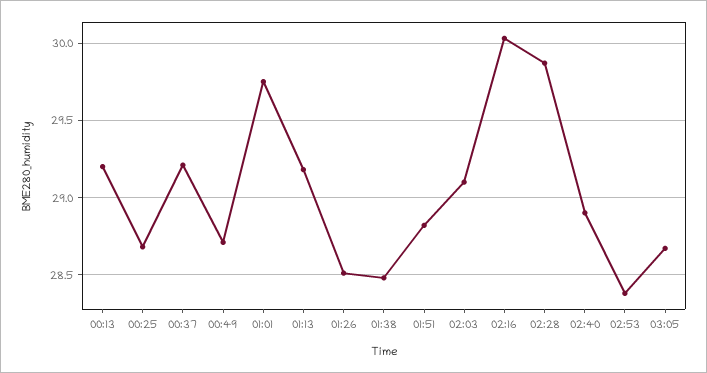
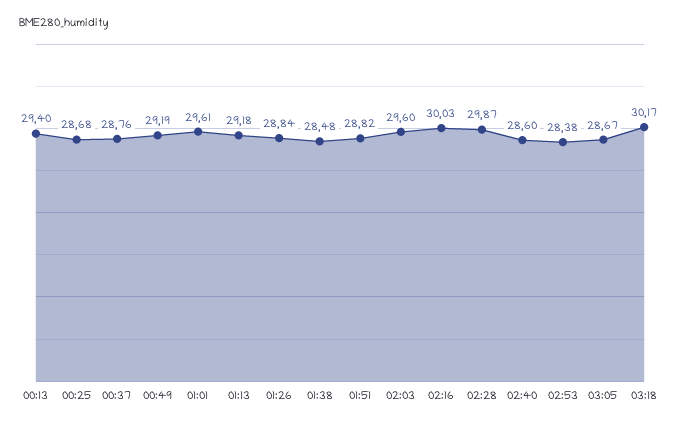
00:13: 29.2 -> 29.4
00:37: 29.2 -> 28.76
00:49: 28.7 -> 29.19
01:01: 29.75 -> 29.61
01:26: 28.5 -> 28.84
02:03: 29.1 -> 29.6
02:40: 28.9 -> 28.6
03:18: none -> 30.17

